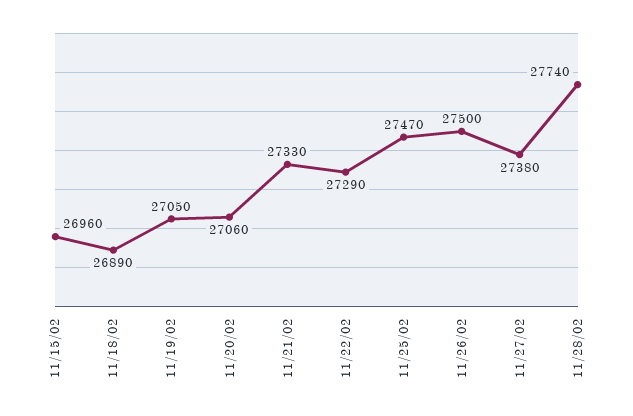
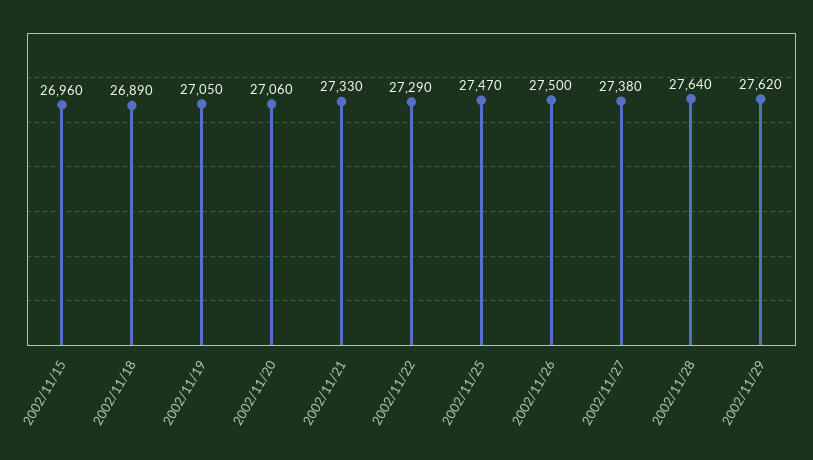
11/28/02: 27740 -> 27640
2002/11/29: none -> 27620

